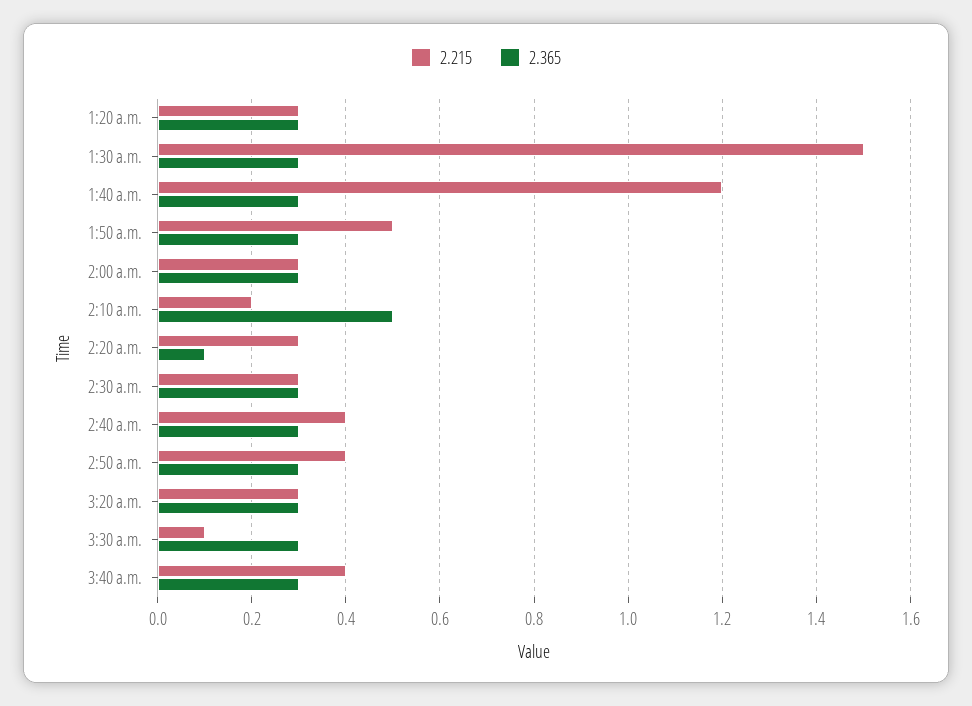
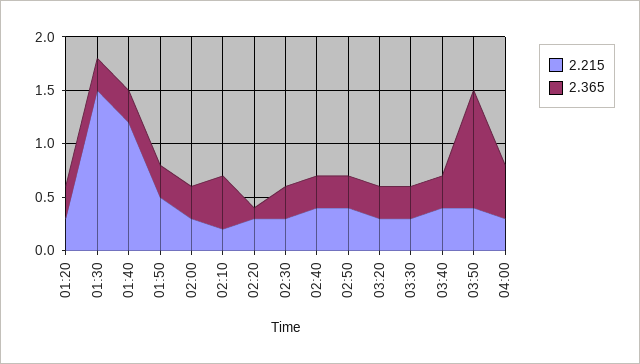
2.215, 3:30 a.m.: 0.1 -> 0.3
2.215, 03:50: none -> 0.4
2.365, 03:50: none -> 1.1
2.215, 04:00: none -> 0.3
2.365, 04:00: none -> 0.5

